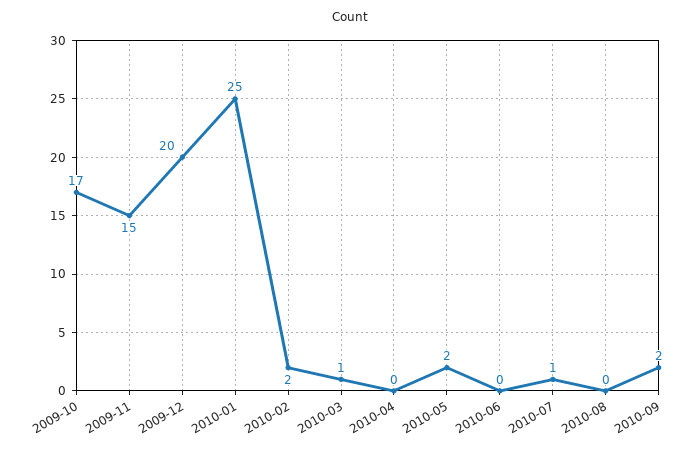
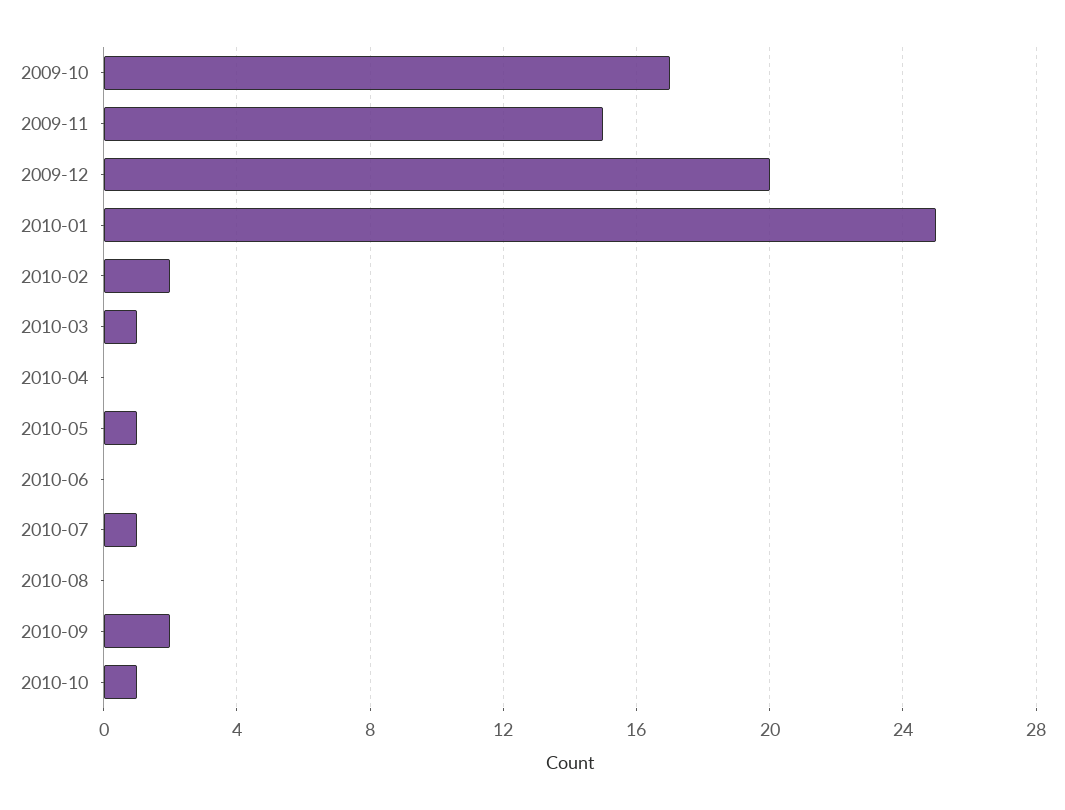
2010-05: 2 -> 1
2010-10: none -> 1

